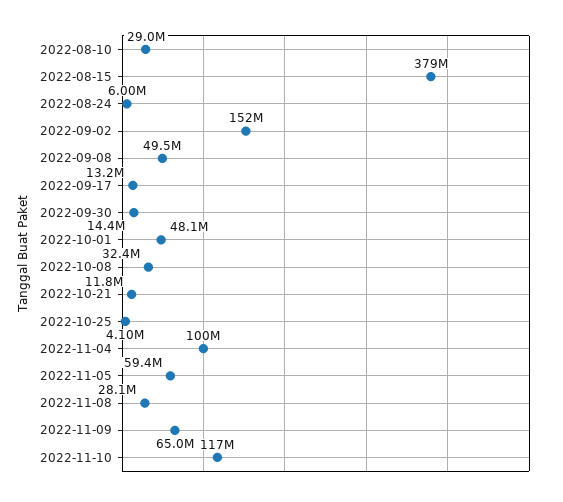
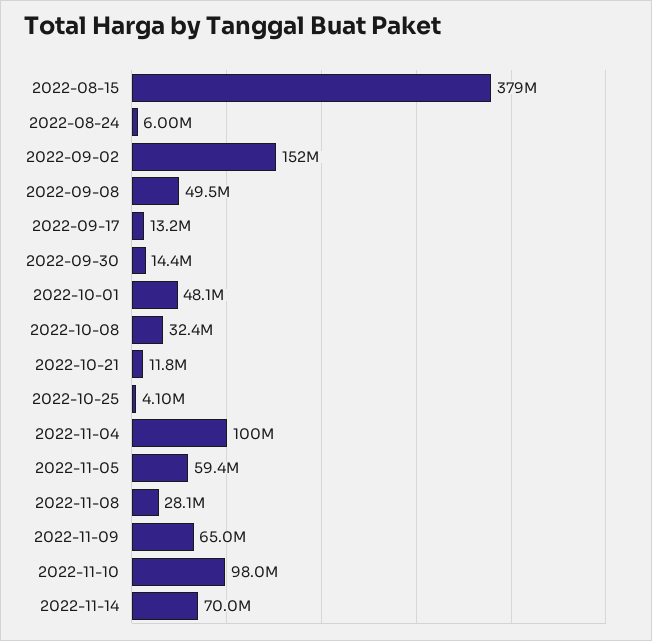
2022-08-10: 29000000 -> none
2022-11-10: 117000000 -> 98000000
2022-11-14: none -> 70000000

